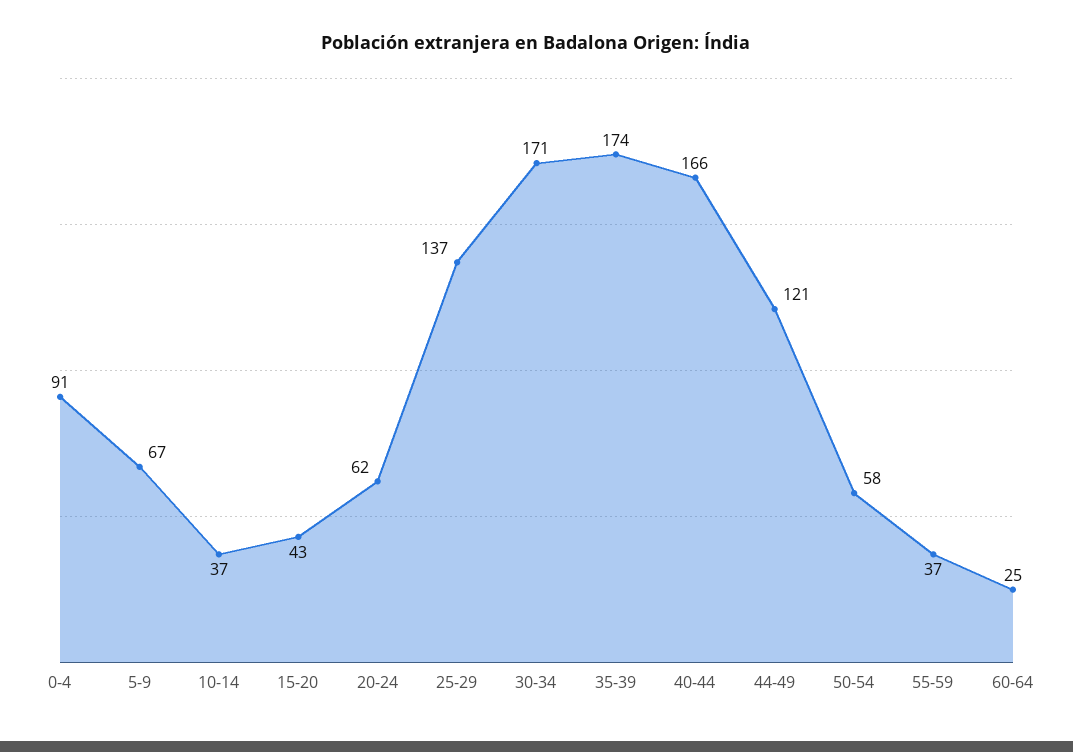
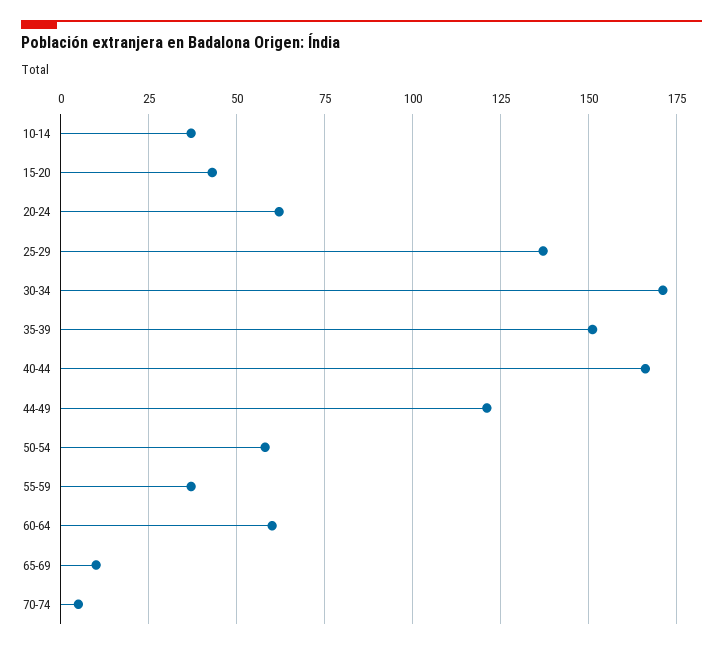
0-4: 91 -> none
5-9: 67 -> none
35-39: 174 -> 150
60-64: 25 -> 60
65-69: none -> 10
70-74: none -> 5

